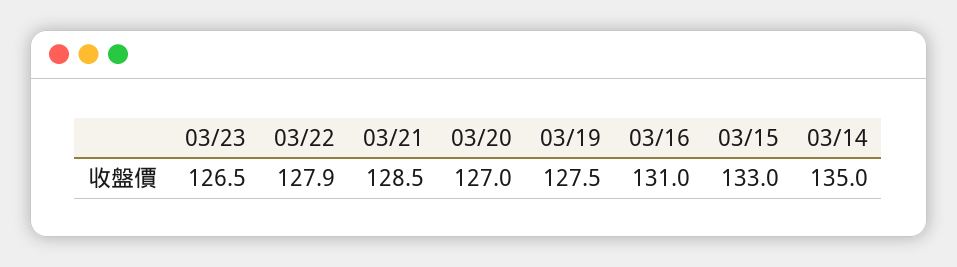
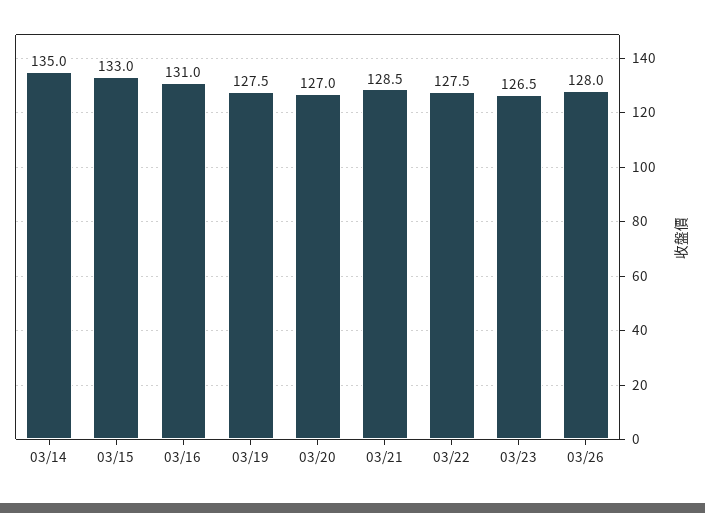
03/22: 127.9 -> 127.5
03/26: none -> 128

